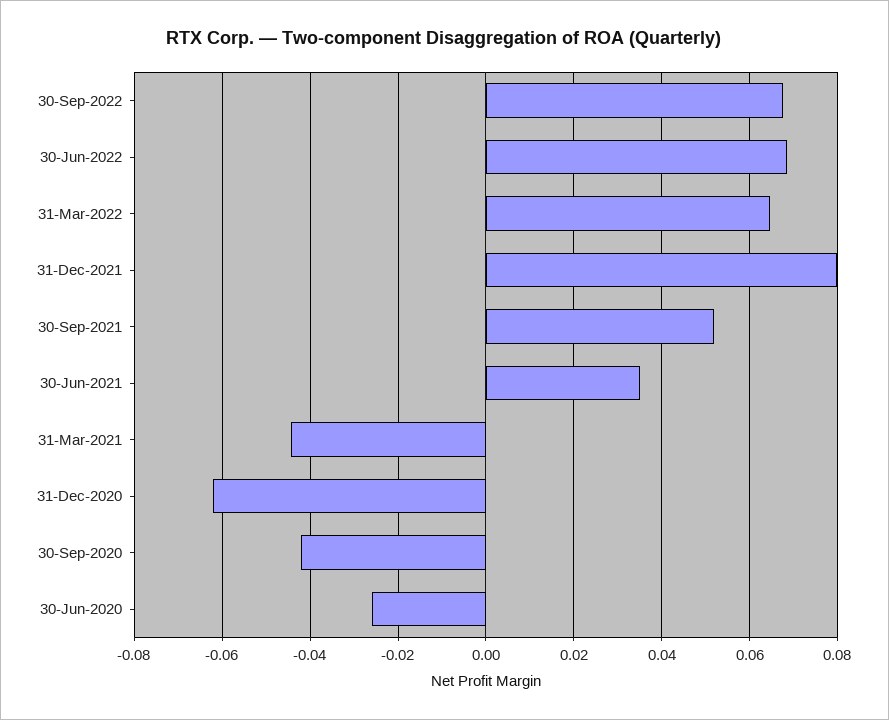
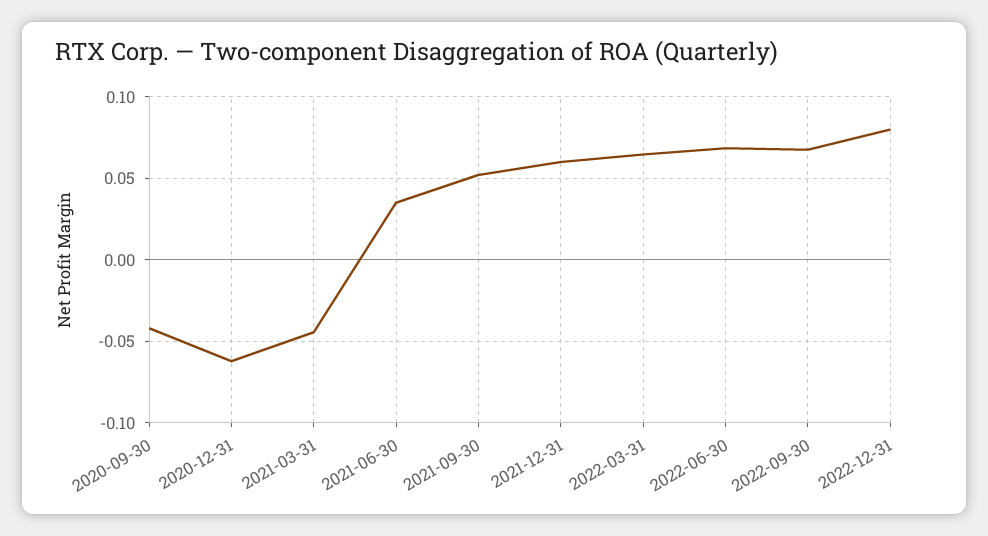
31-Dec-2021: 0.08 -> 0.06
30-Jun-2020: -0.026 -> none
2022-12-31: none -> 0.08

